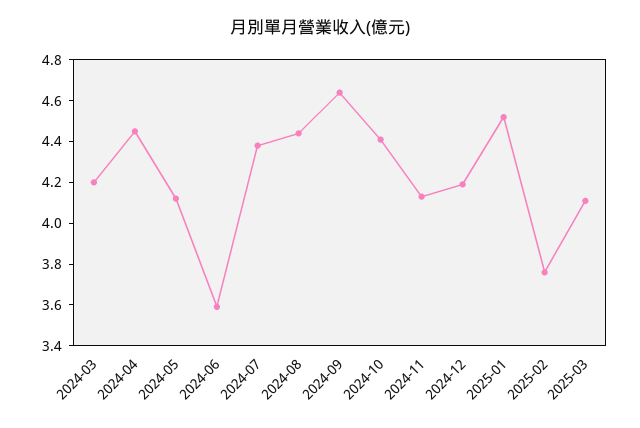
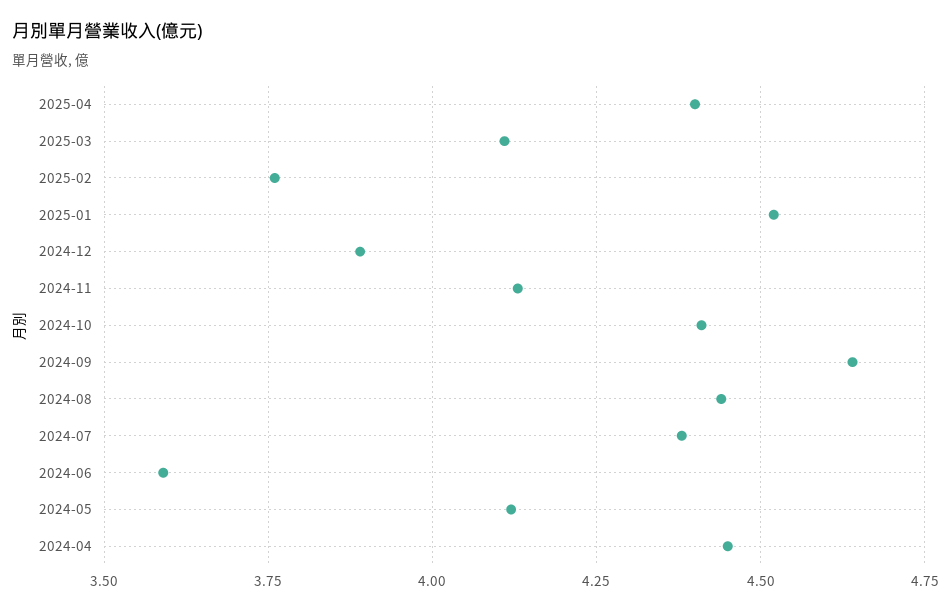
2024-03: 4.2 -> none
2024-12: 4.2 -> 3.9
2025-04: none -> 4.4

